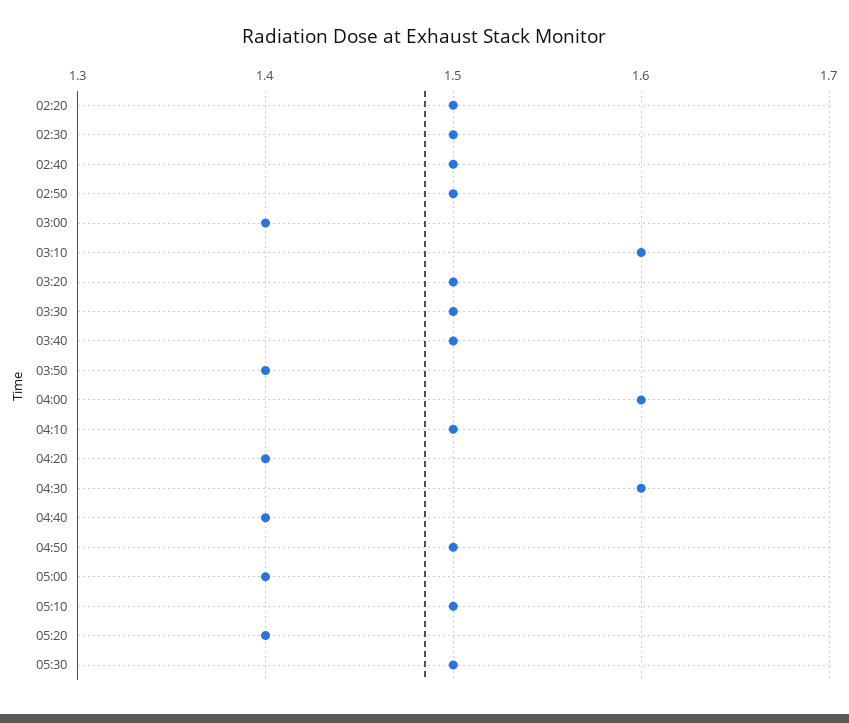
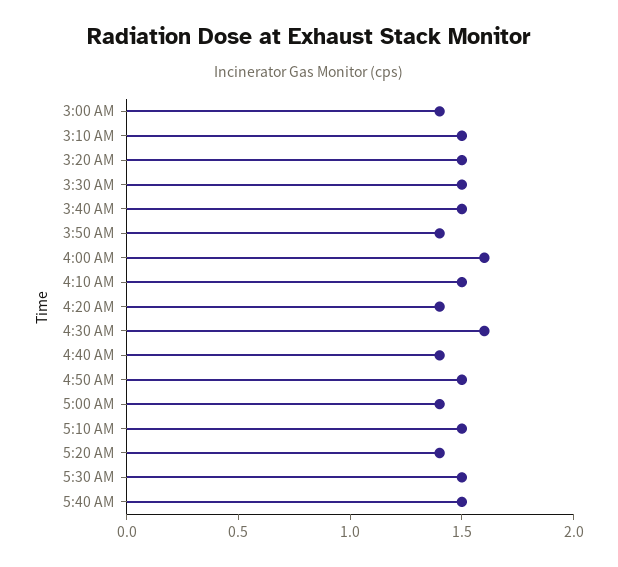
02:20: 1.5 -> none
02:30: 1.5 -> none
02:40: 1.5 -> none
02:50: 1.5 -> none
03:10: 1.6 -> 1.5
5:40 AM: none -> 1.5

